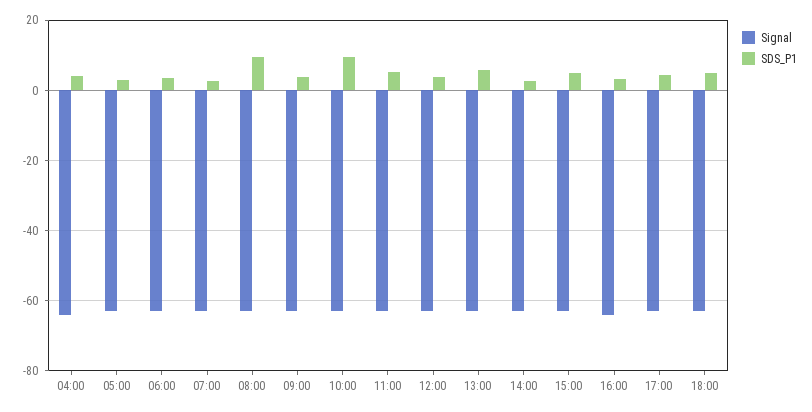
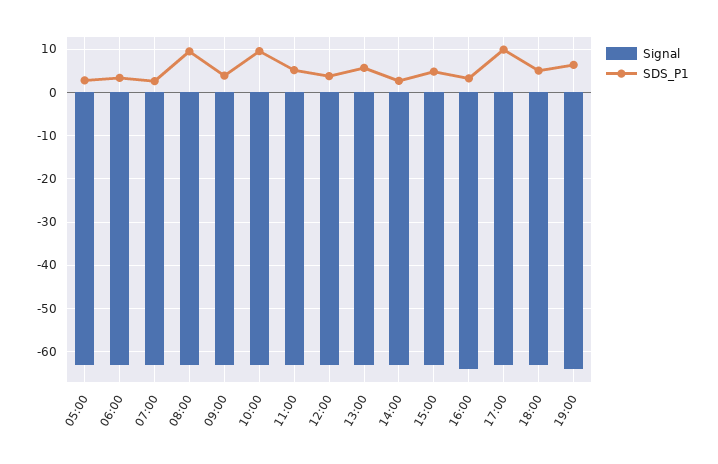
Signal, 04:00: -64 -> none
SDS_P1, 04:00: 4 -> none
SDS_P1, 17:00: 4 -> 10
Signal, 19:00: none -> -64
SDS_P1, 19:00: none -> 6

